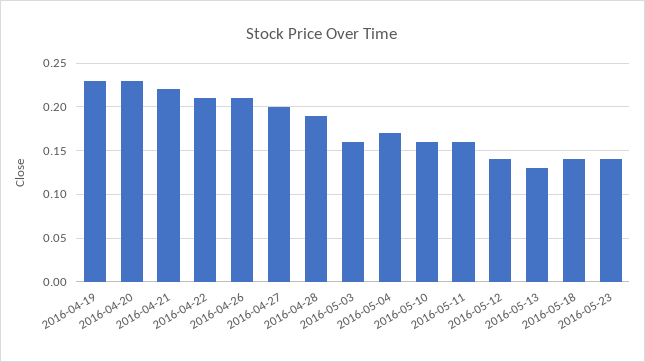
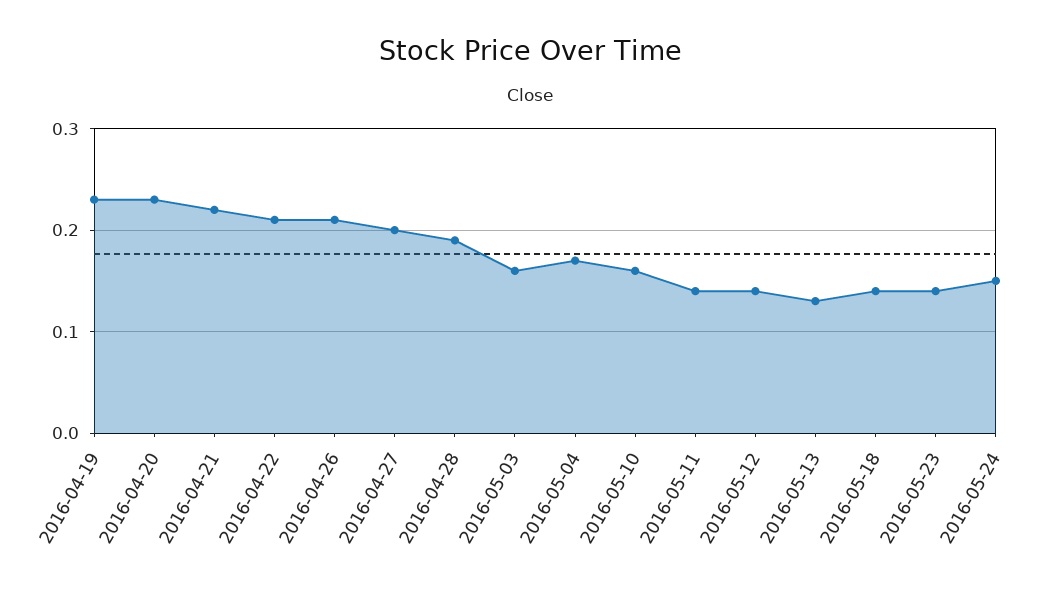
2016-05-11: 0.16 -> 0.14
2016-05-24: none -> 0.15

